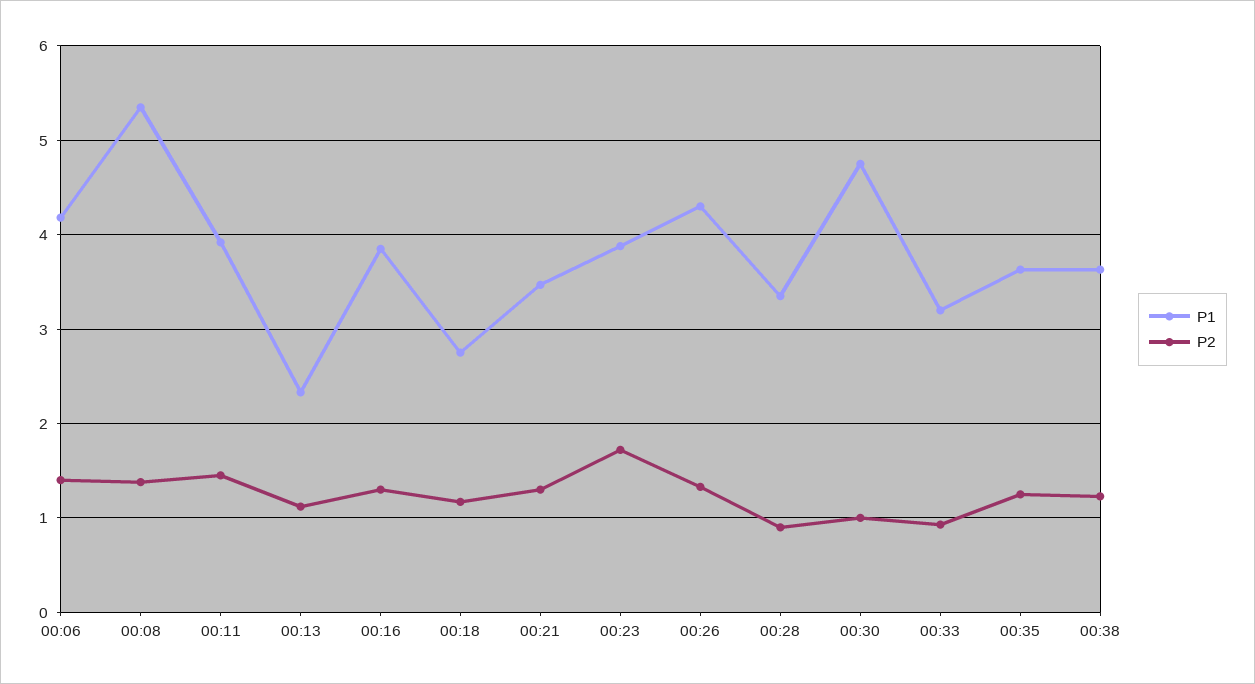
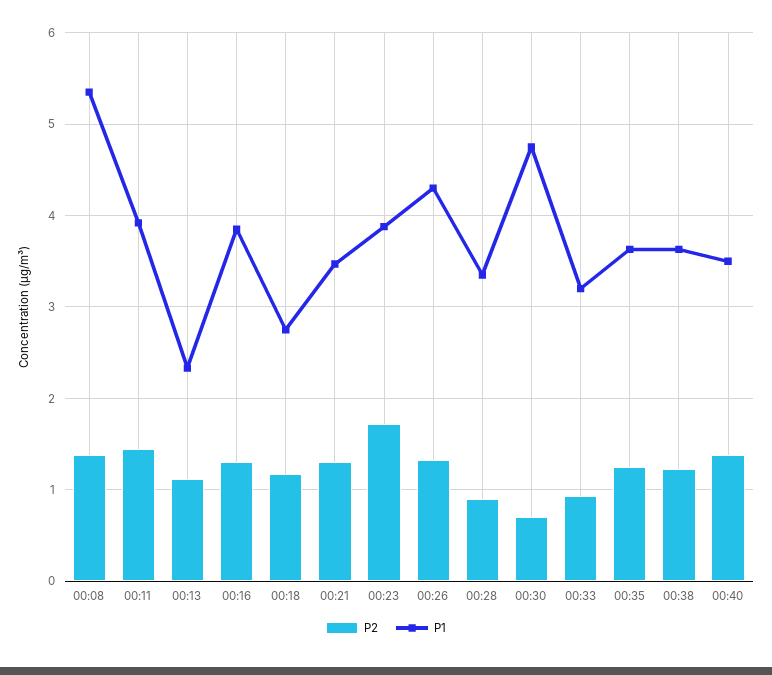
P1, 00:06: 4.2 -> none
P2, 00:06: 1.4 -> none
P2, 00:30: 1 -> 0.7
P2, 00:40: none -> 1.4
P1, 00:40: none -> 3.5

